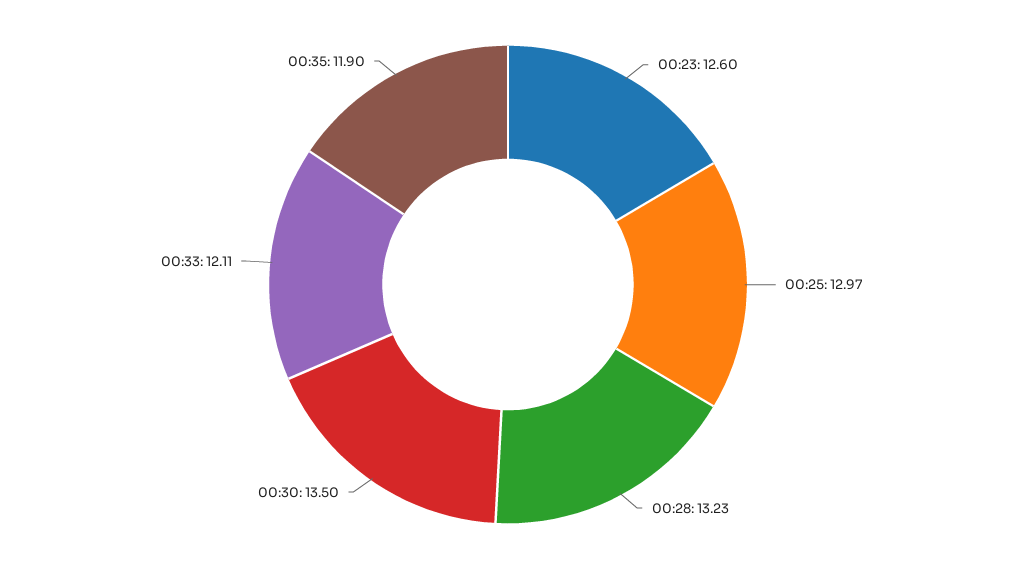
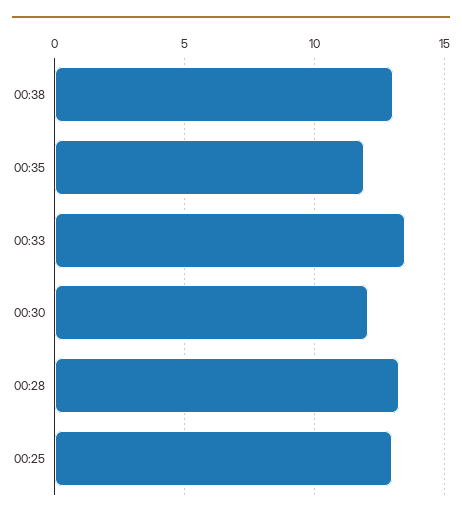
00:23: 12.6 -> none
00:30: 13.5 -> 12
00:33: 12.11 -> 13.5
00:38: none -> 13

